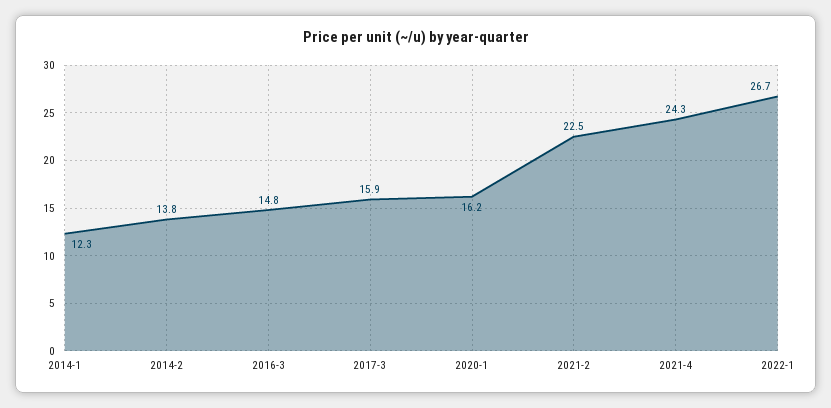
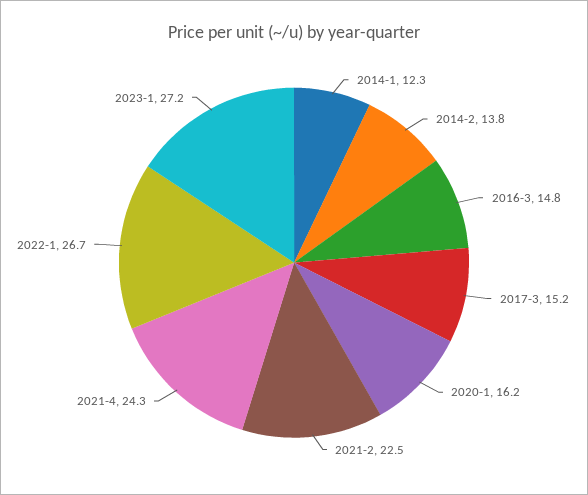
2017-3: 15.9 -> 15.2
2023-1: none -> 27.2

